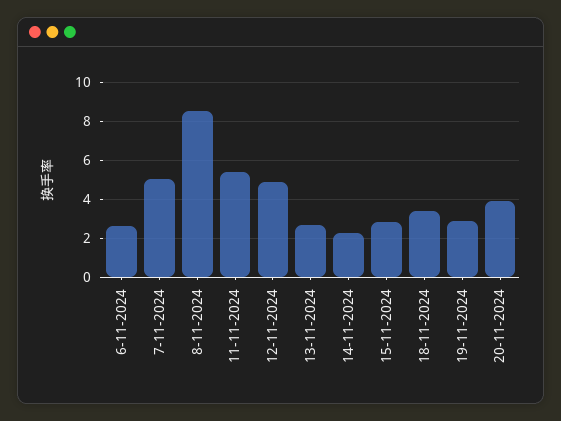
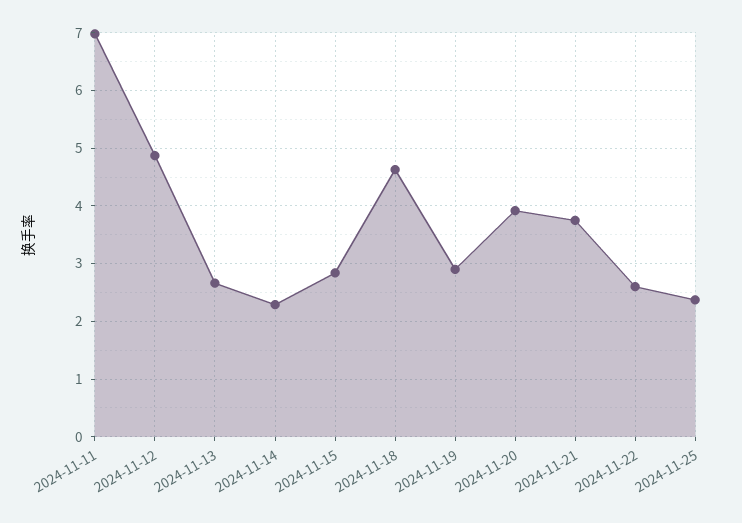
6-11-2024: 2.5 -> none
7-11-2024: 5 -> none
8-11-2024: 8.5 -> none
11-11-2024: 5.5 -> 7
18-11-2024: 3.5 -> 4.6
2024-11-21: none -> 3.8
2024-11-22: none -> 2.6
2024-11-25: none -> 2.4

